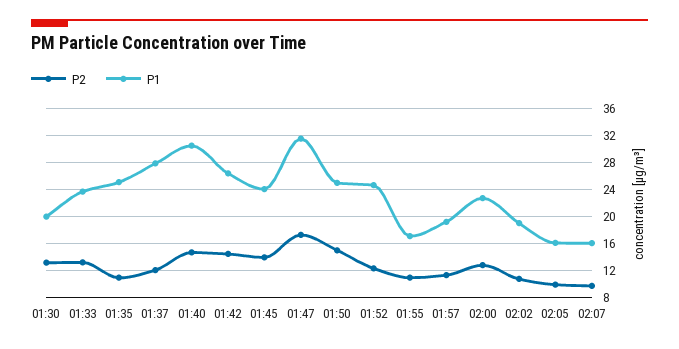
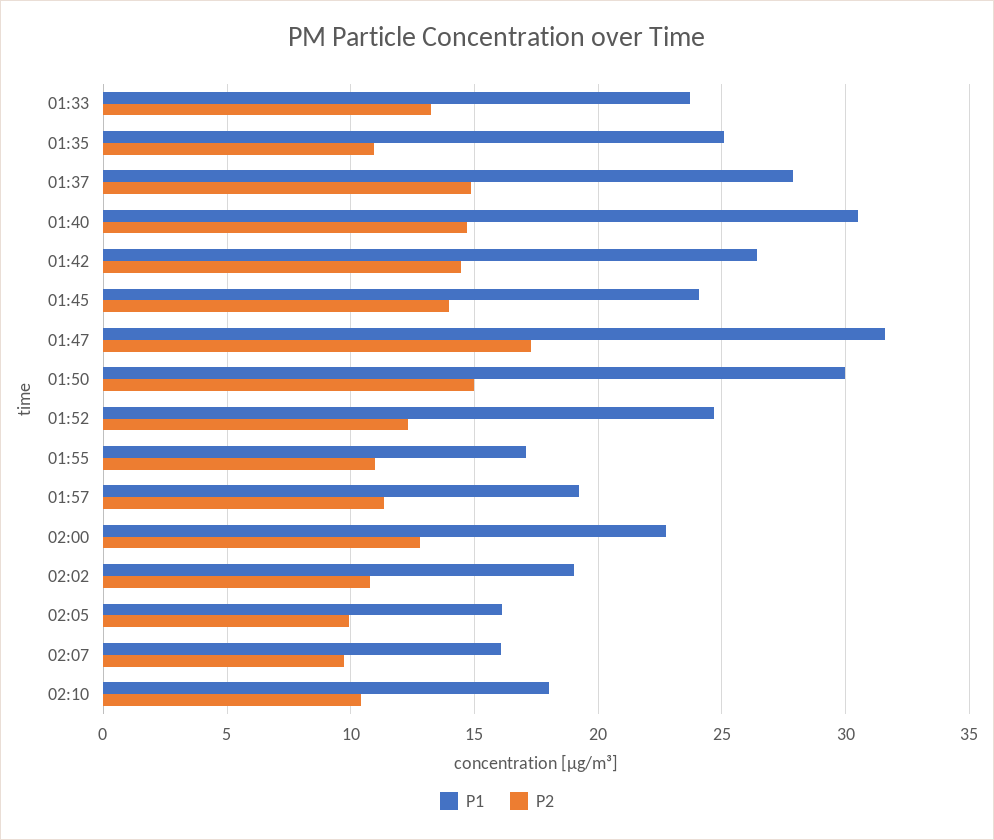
P2, 01:30: 13 -> none
P1, 01:30: 20 -> none
P2, 01:37: 12 -> 15
P1, 01:50: 25 -> 30
P1, 02:10: none -> 18
P2, 02:10: none -> 10.5

